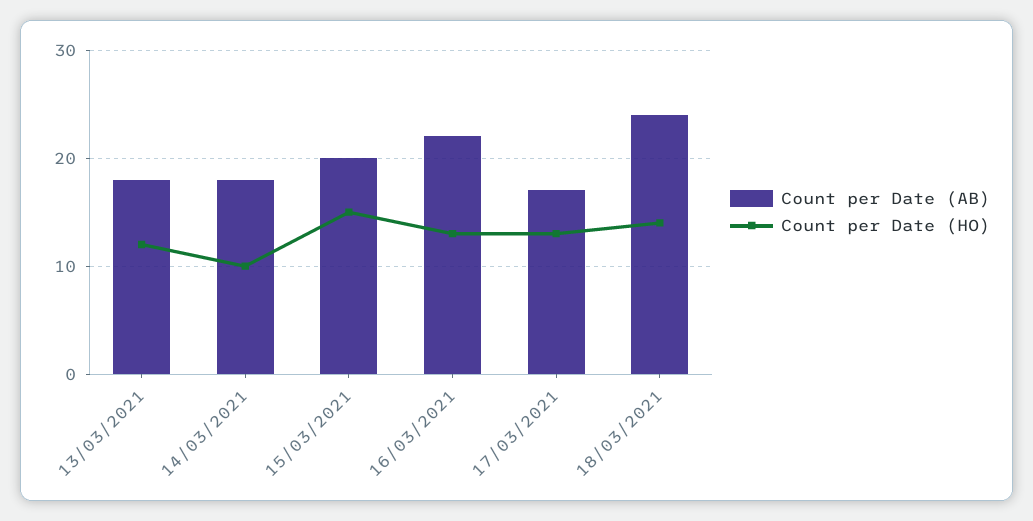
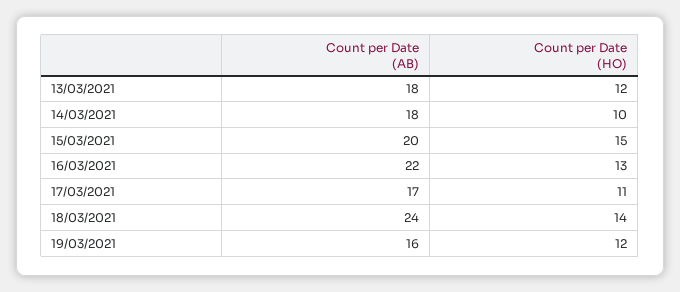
Count per Date (HO), 17/03/2021: 13 -> 11
Count per Date (AB), 19/03/2021: none -> 16
Count per Date (HO), 19/03/2021: none -> 12

